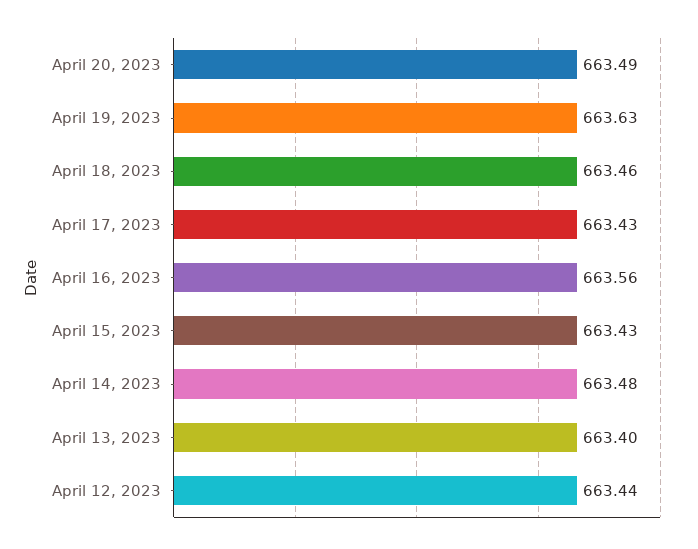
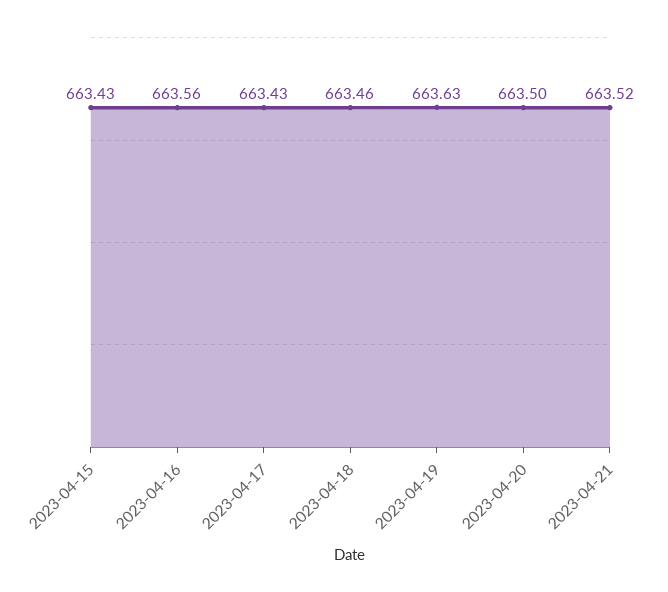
April 20, 2023: 663.49 -> 663.5
April 14, 2023: 663.48 -> none
April 13, 2023: 663.4 -> none
April 12, 2023: 663.44 -> none
2023-04-21: none -> 663.52

